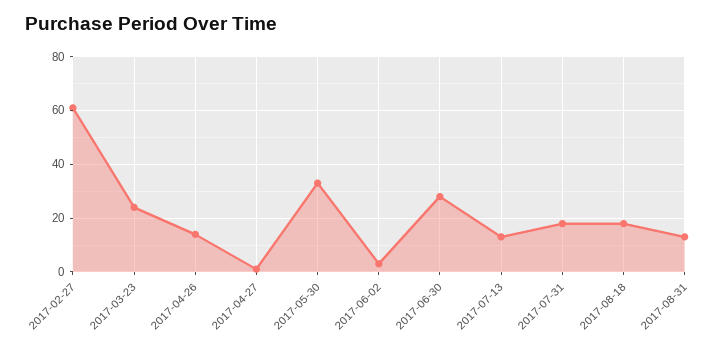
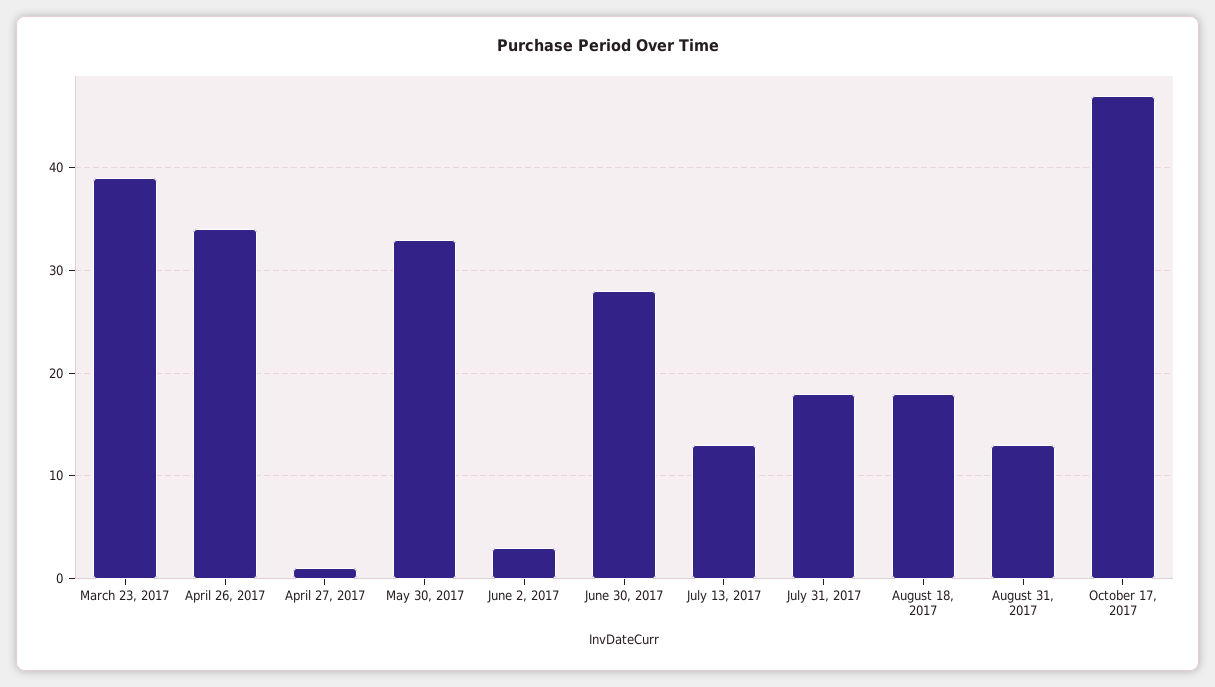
2017-02-27: 60 -> none
2017-03-23: 25 -> 39
2017-04-26: 15 -> 34
October 17, 2017: none -> 47

